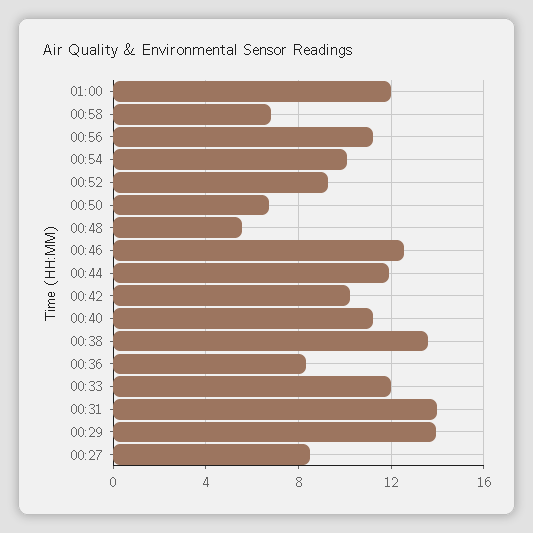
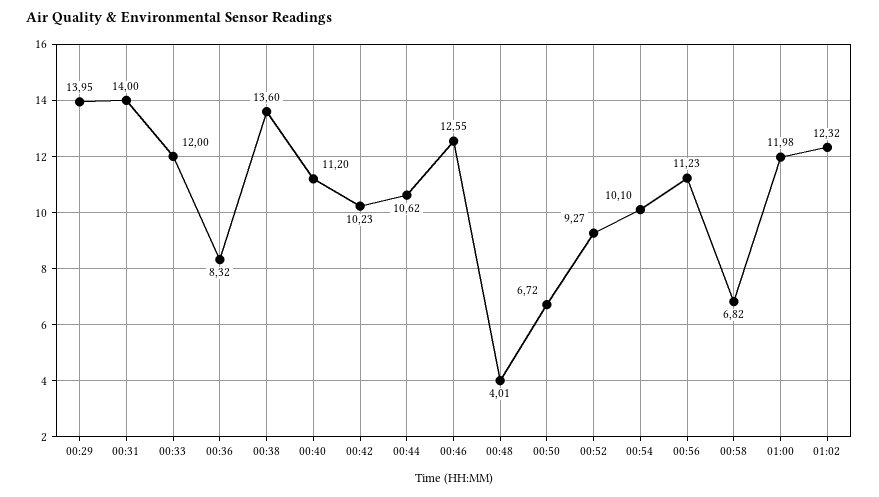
00:48: 5.5 -> 4.01
00:44: 12 -> 10.62
00:27: 8.5 -> none
01:02: none -> 12.32

